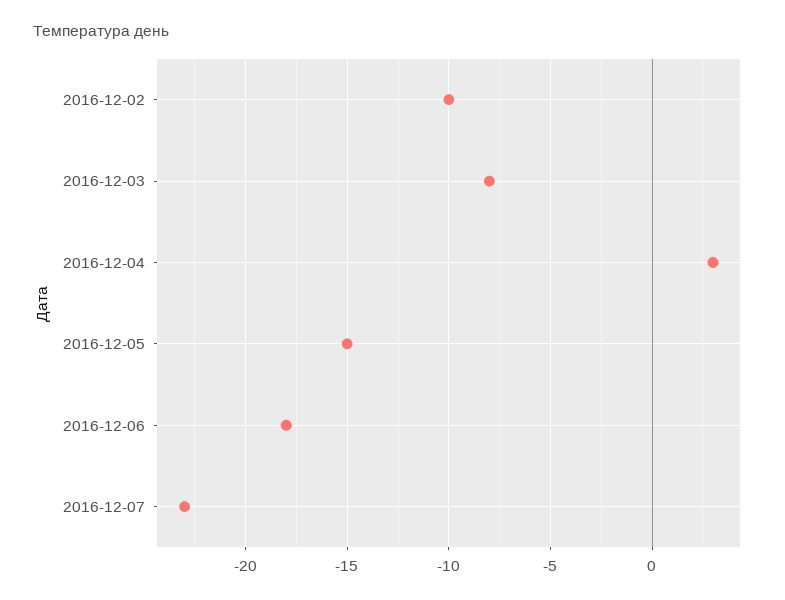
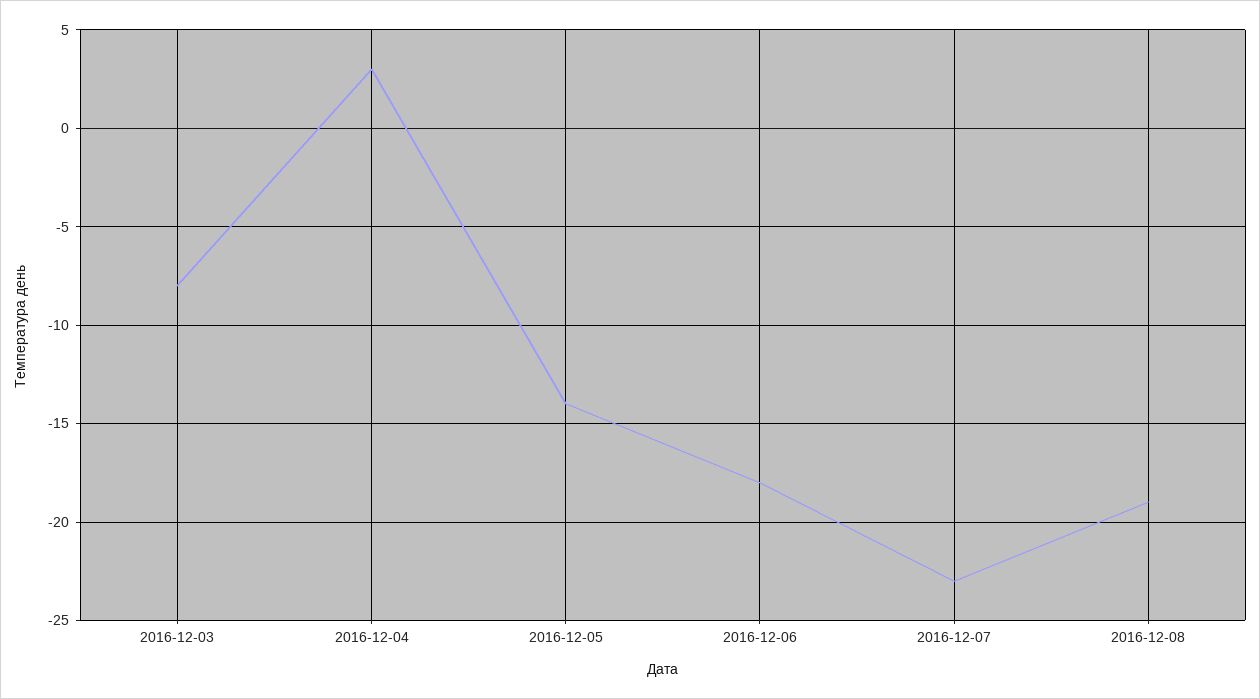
2016-12-02: -10 -> none
2016-12-05: -15 -> -14
2016-12-08: none -> -19

